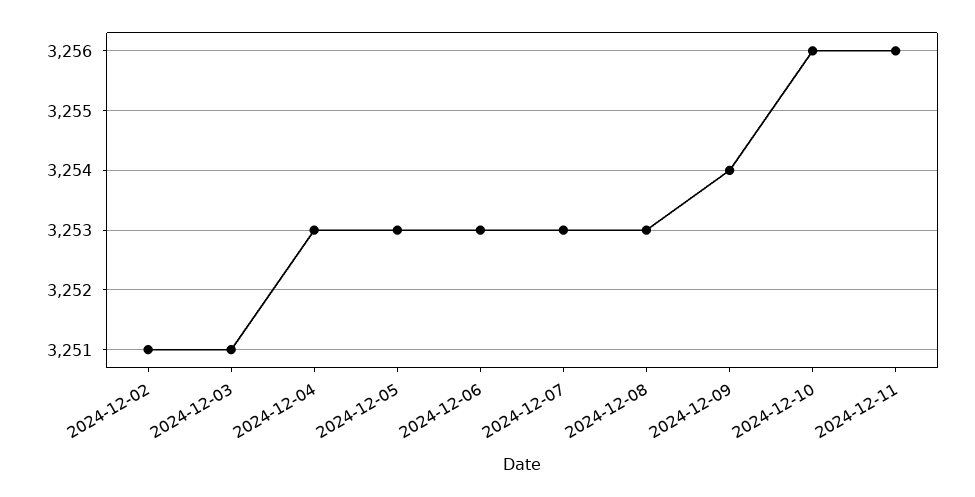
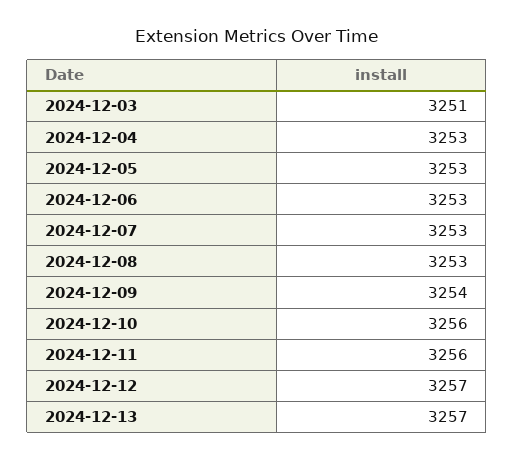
2024-12-02: 3251 -> none
2024-12-12: none -> 3257
2024-12-13: none -> 3257

